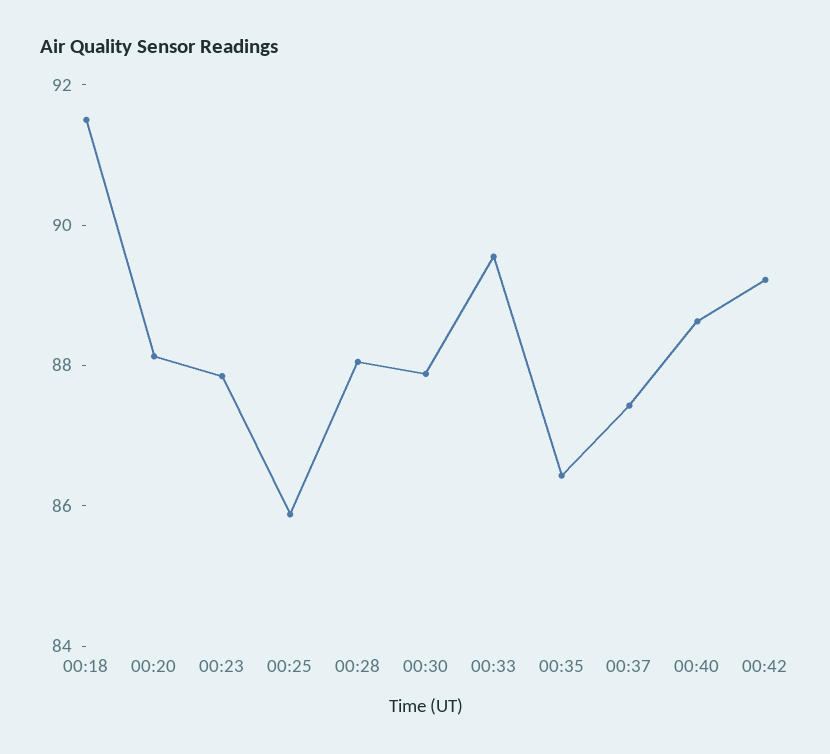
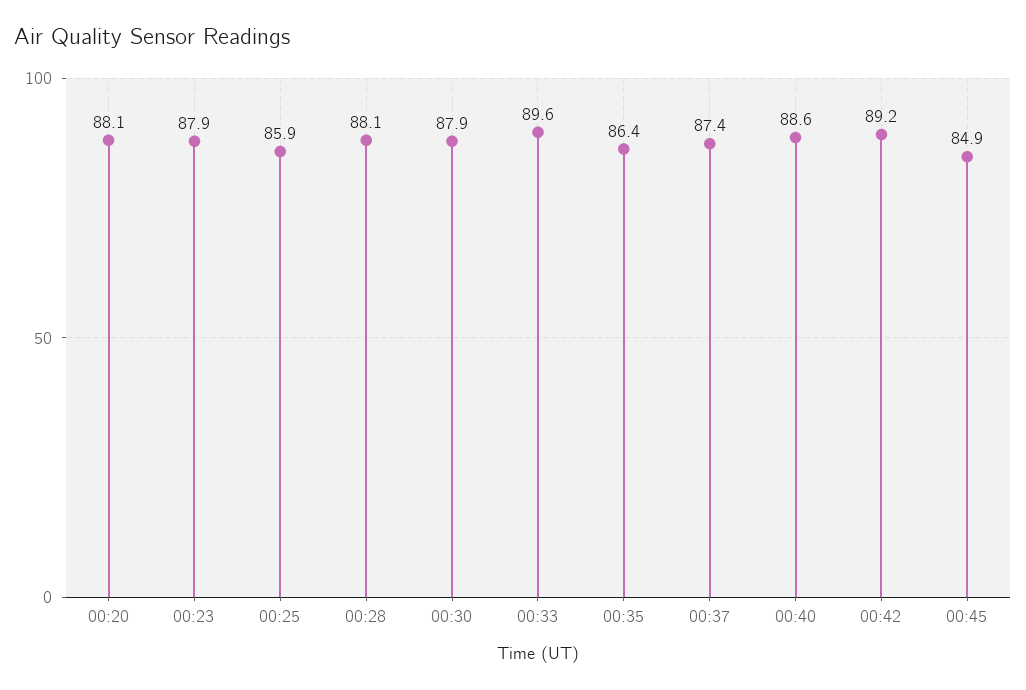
00:18: 91.5 -> none
00:45: none -> 84.9

